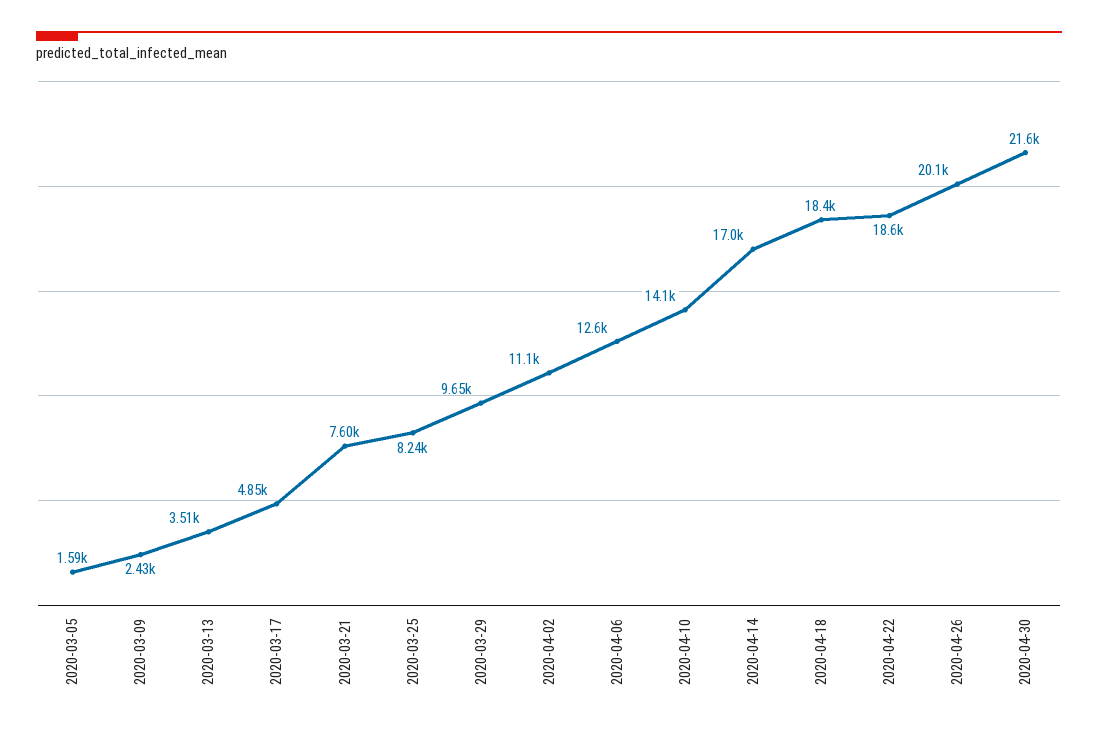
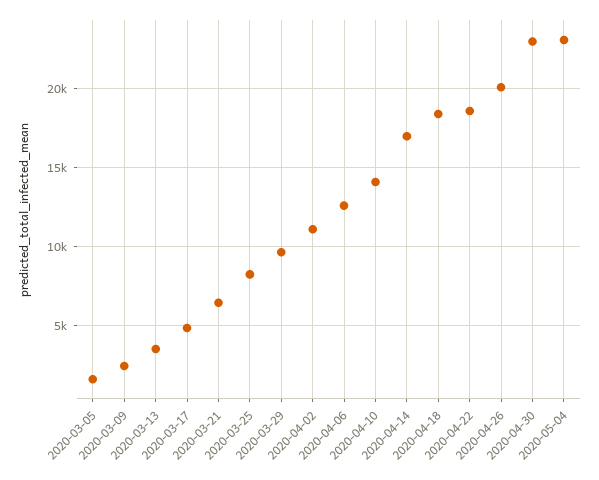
2020-03-21: 7600 -> 6500
2020-04-30: 21600 -> 23000
2020-05-04: none -> 23000

